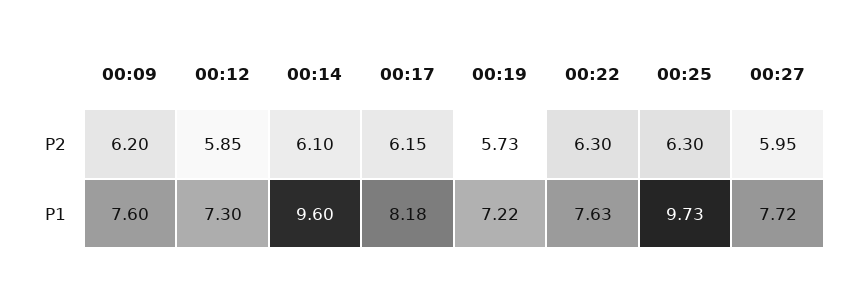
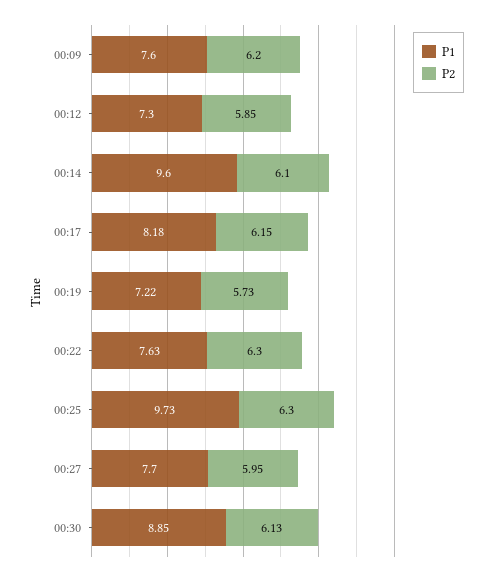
P1, 00:27: 7.72 -> 7.7
P1, 00:30: none -> 8.85
P2, 00:30: none -> 6.13

